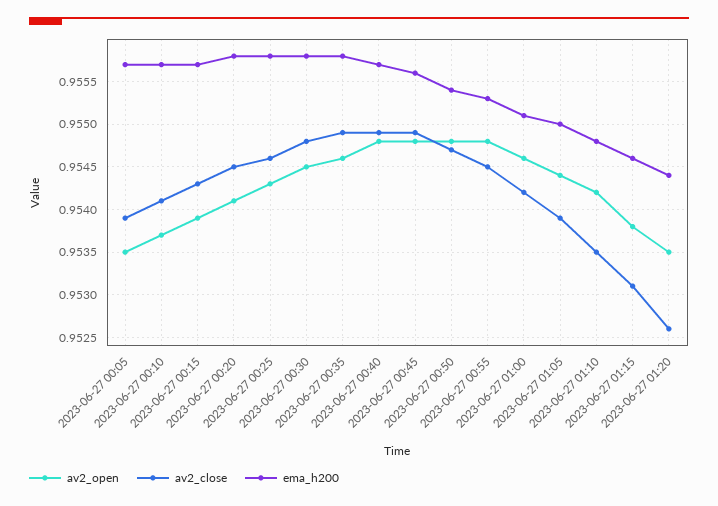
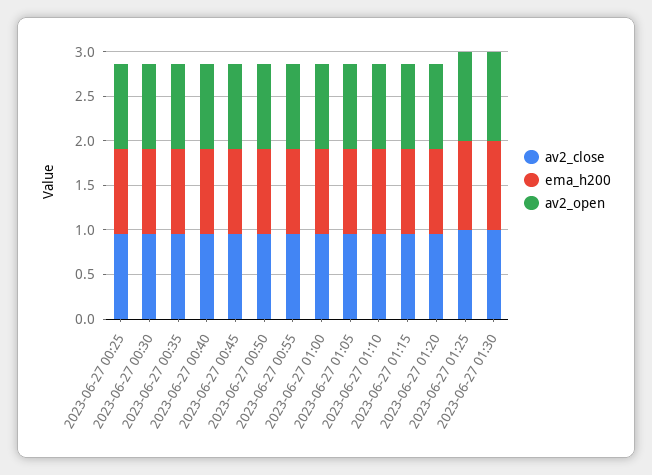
av2_open, 2023-06-27 00:05: 0.9535 -> none
av2_close, 2023-06-27 00:05: 0.9539 -> none
ema_h200, 2023-06-27 00:05: 0.9557 -> none
av2_open, 2023-06-27 00:10: 0.9537 -> none
av2_close, 2023-06-27 00:10: 0.9541 -> none
ema_h200, 2023-06-27 00:10: 0.9557 -> none
av2_open, 2023-06-27 00:15: 0.9539 -> none
av2_close, 2023-06-27 00:15: 0.9543 -> none
ema_h200, 2023-06-27 00:15: 0.9557 -> none
av2_open, 2023-06-27 00:20: 0.9541 -> none
av2_close, 2023-06-27 00:20: 0.9545 -> none
ema_h200, 2023-06-27 00:20: 0.9558 -> none
av2_close, 2023-06-27 01:25: none -> 1
ema_h200, 2023-06-27 01:25: none -> 1
av2_open, 2023-06-27 01:25: none -> 1
av2_close, 2023-06-27 01:30: none -> 1
ema_h200, 2023-06-27 01:30: none -> 1
av2_open, 2023-06-27 01:30: none -> 1

